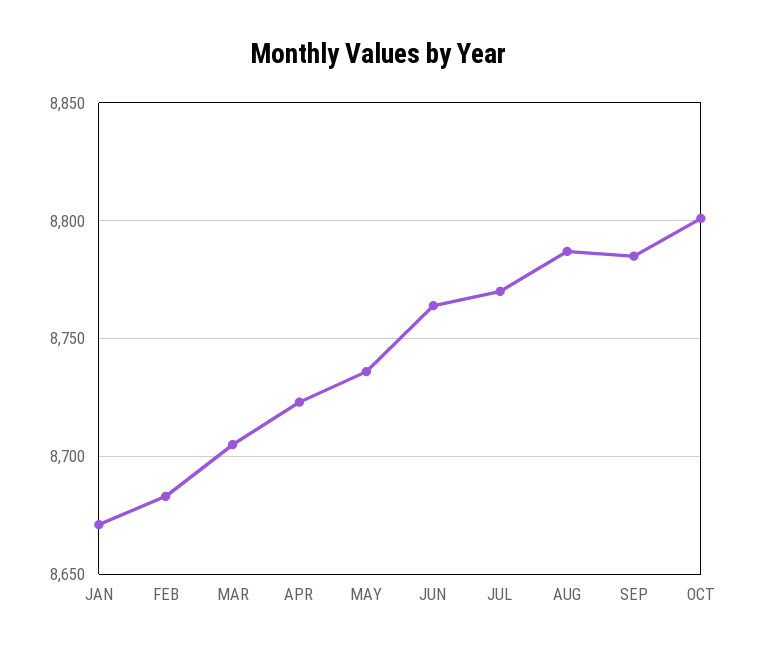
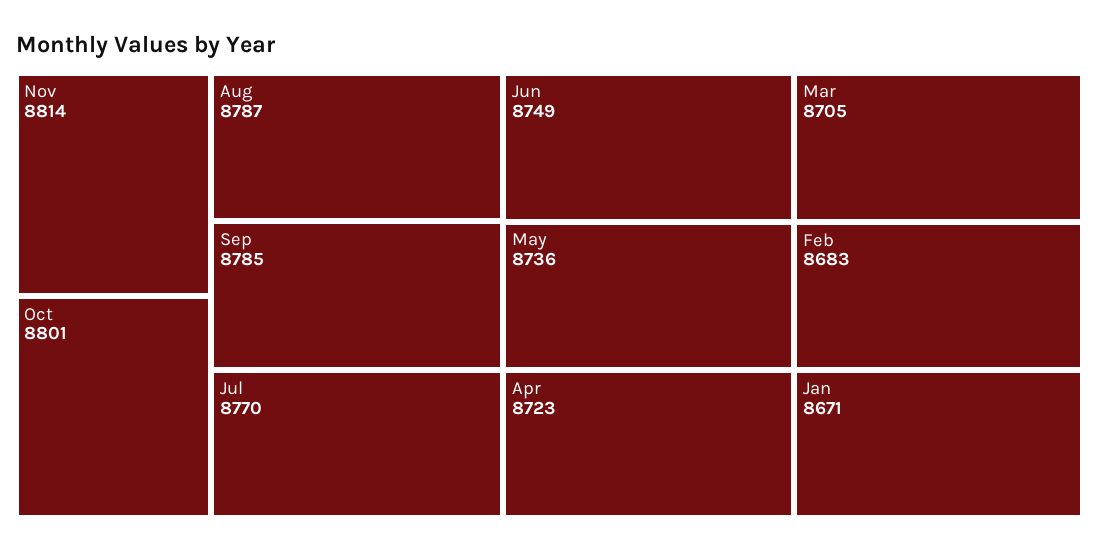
JUN: 8765 -> 8749
Nov: none -> 8814

